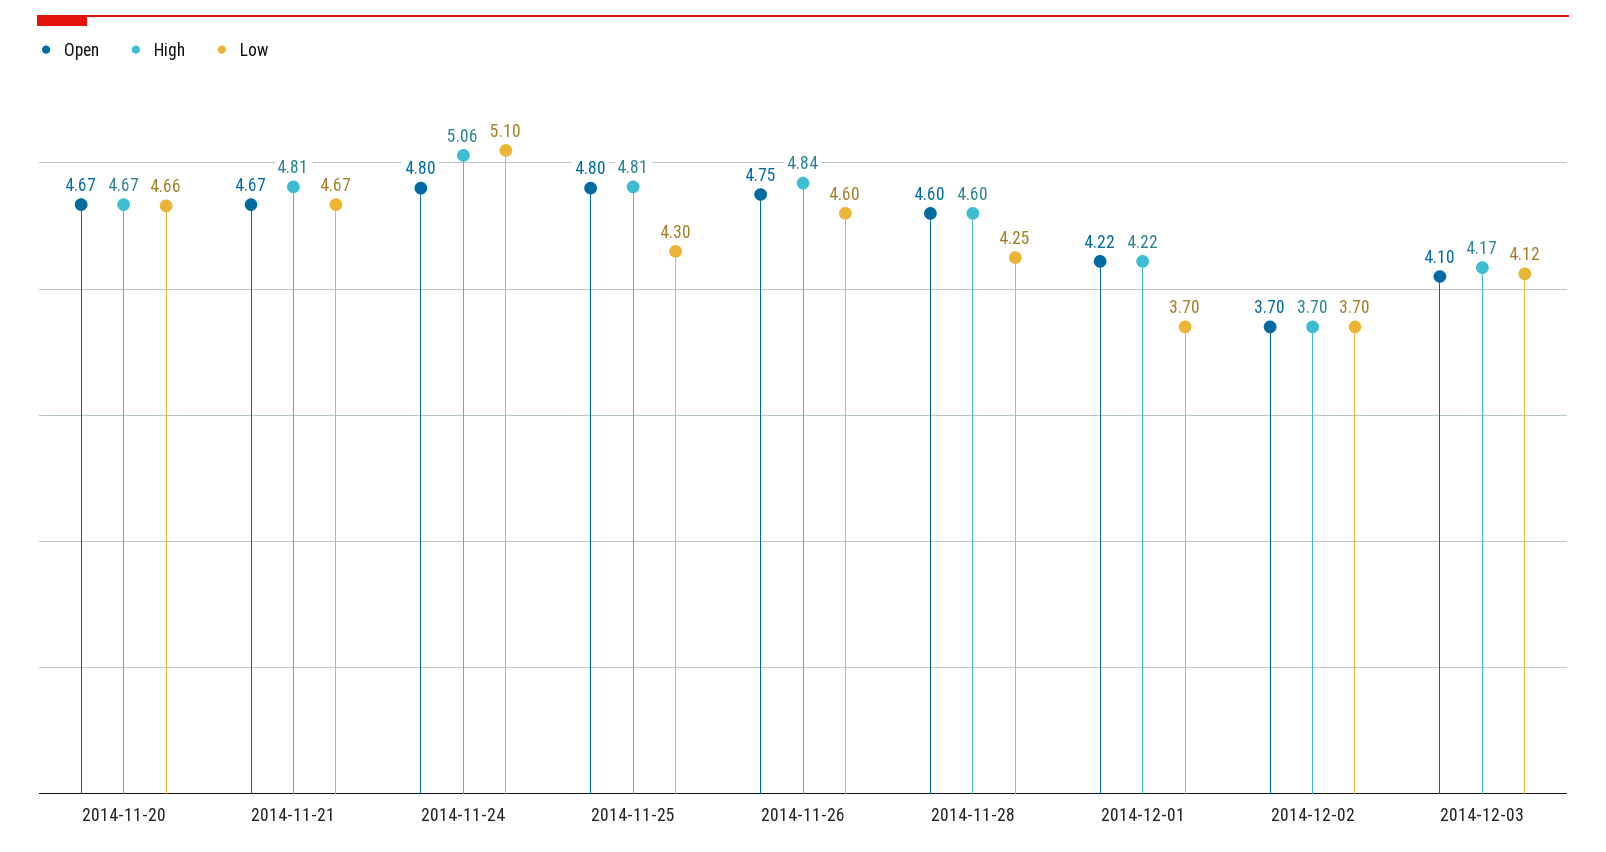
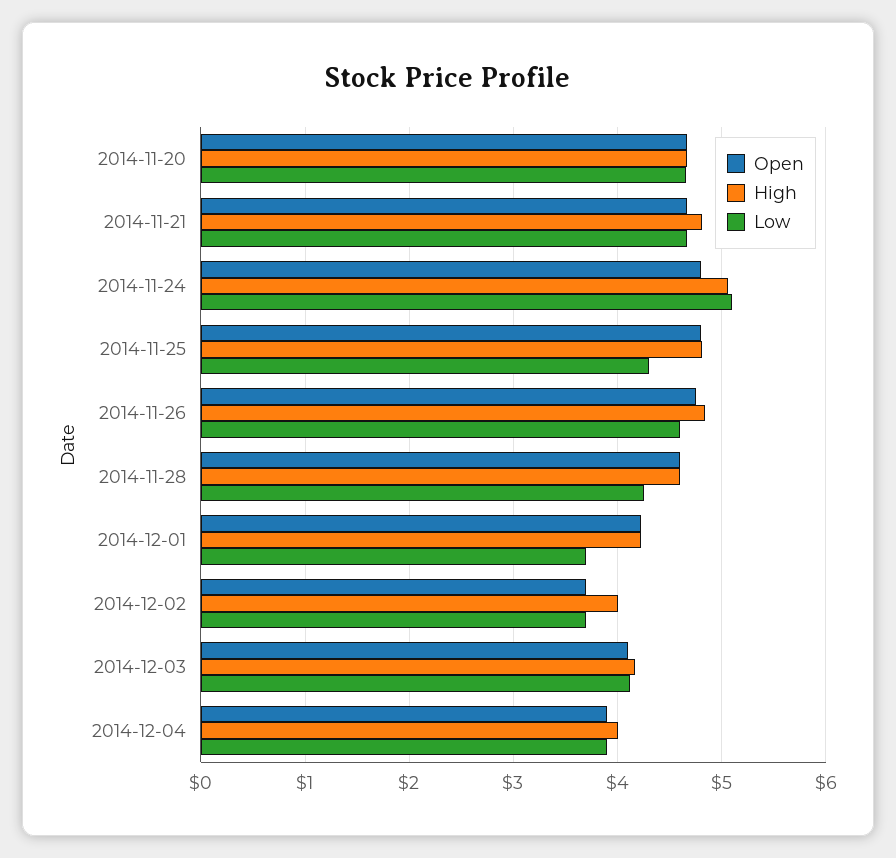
High, 2014-12-02: 3.7 -> 4
Open, 2014-12-04: none -> 3.9
High, 2014-12-04: none -> 4
Low, 2014-12-04: none -> 3.9

